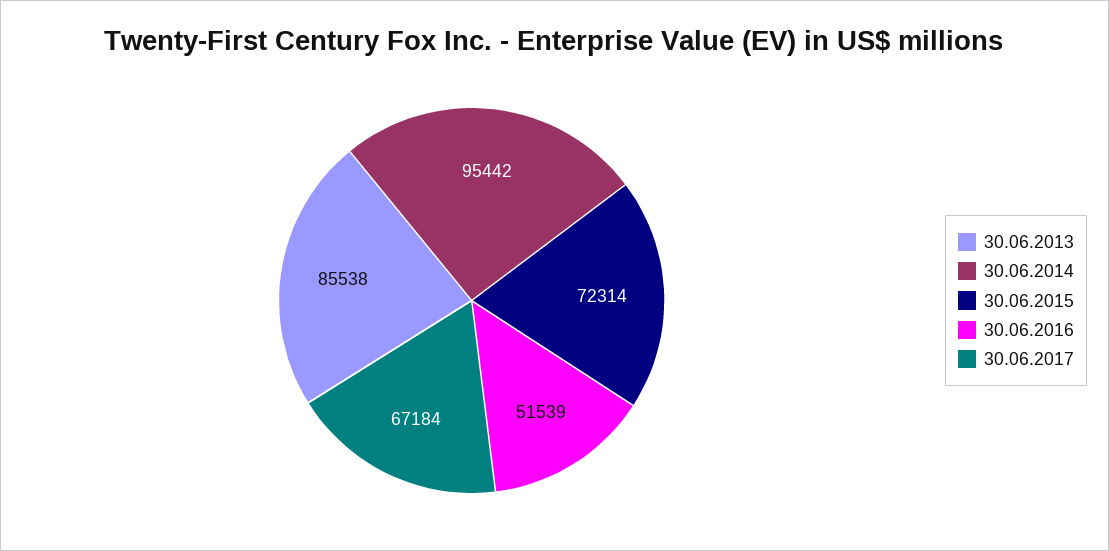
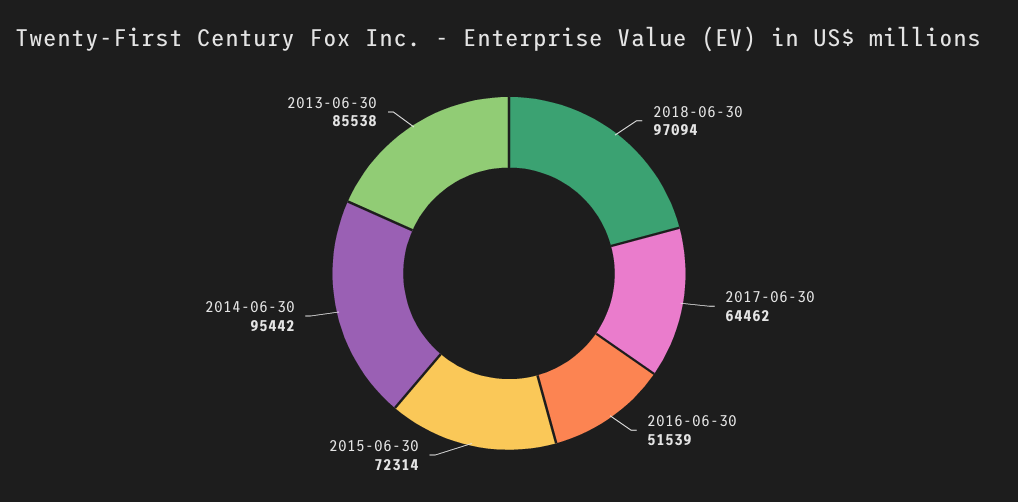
30.06.2017: 67184 -> 64462
2018-06-30: none -> 97094

